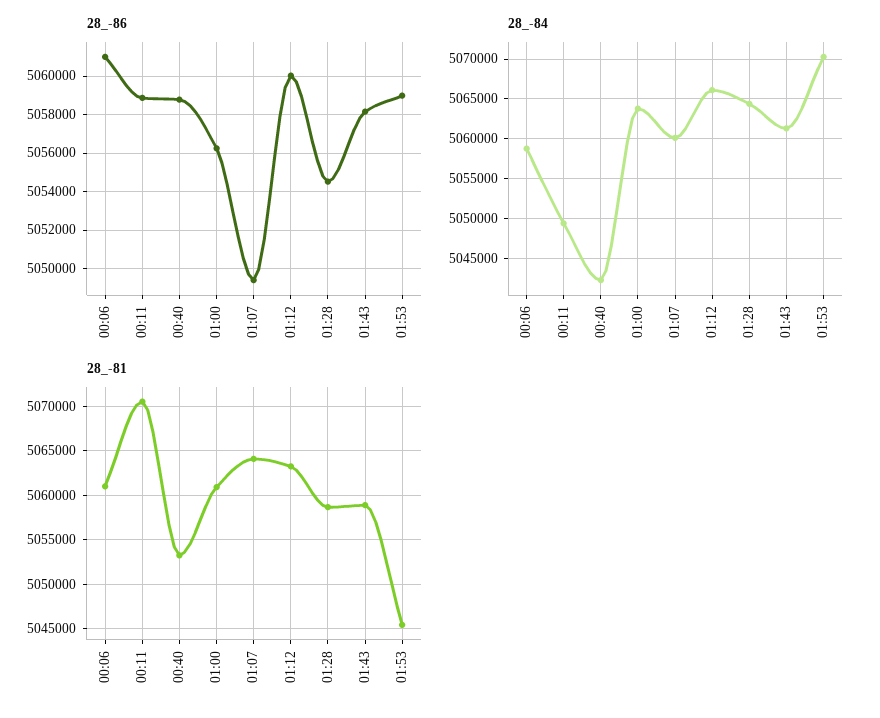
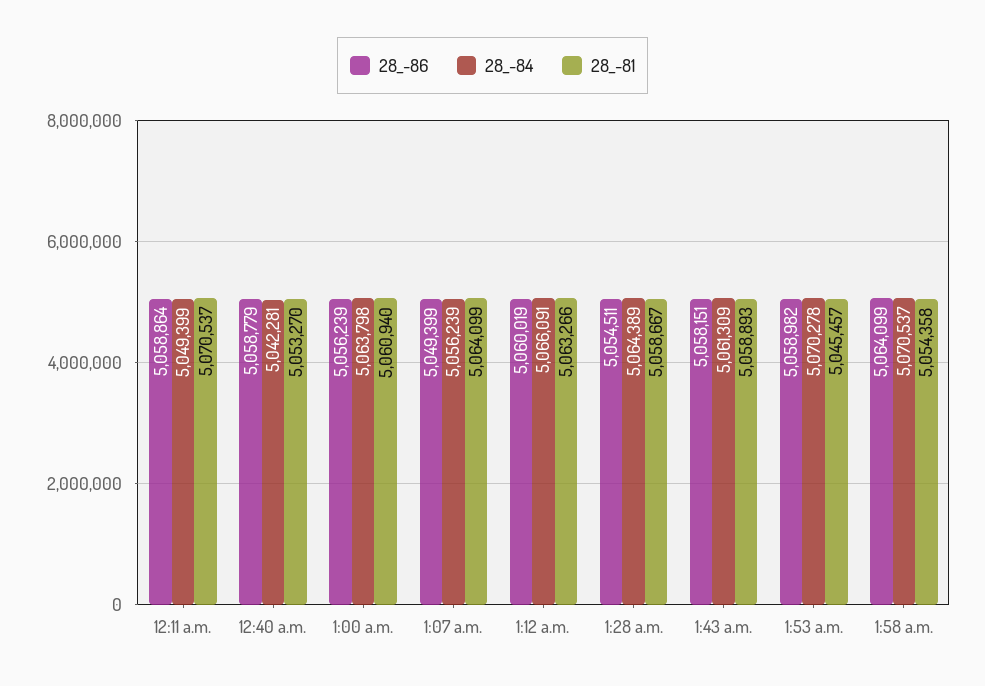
28_-86, 00:06: 5061000 -> none
28_-84, 00:06: 5059000 -> none
28_-84, 01:07: 5060000 -> 5056239
28_-81, 00:06: 5061000 -> none
28_-86, 1:58 a.m.: none -> 5064099
28_-84, 1:58 a.m.: none -> 5070537
28_-81, 1:58 a.m.: none -> 5054358

